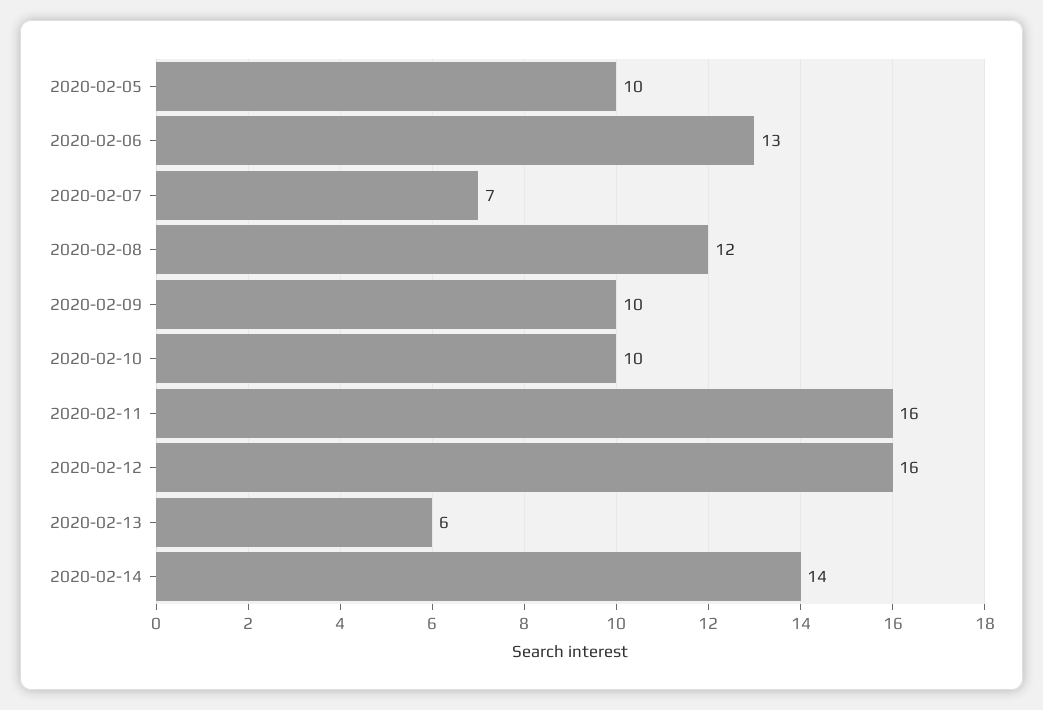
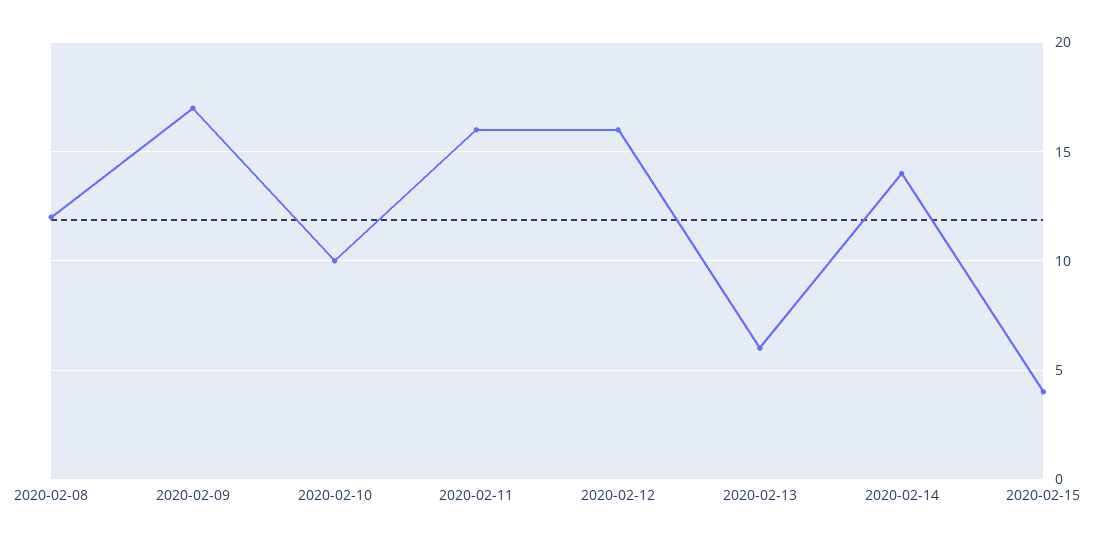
2020-02-05: 10 -> none
2020-02-06: 13 -> none
2020-02-07: 7 -> none
2020-02-09: 10 -> 17
2020-02-15: none -> 4

